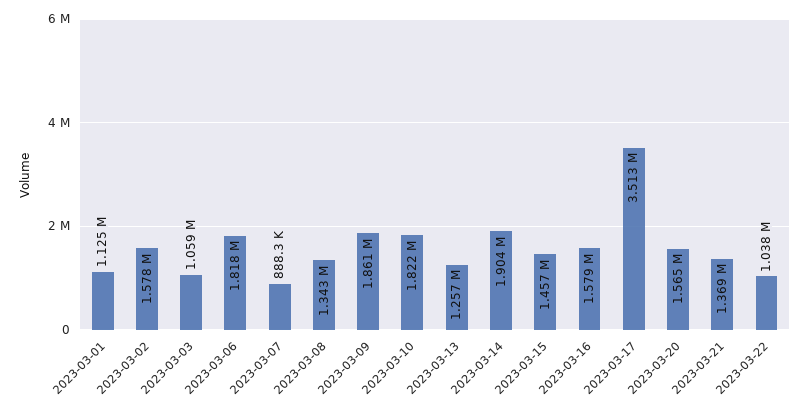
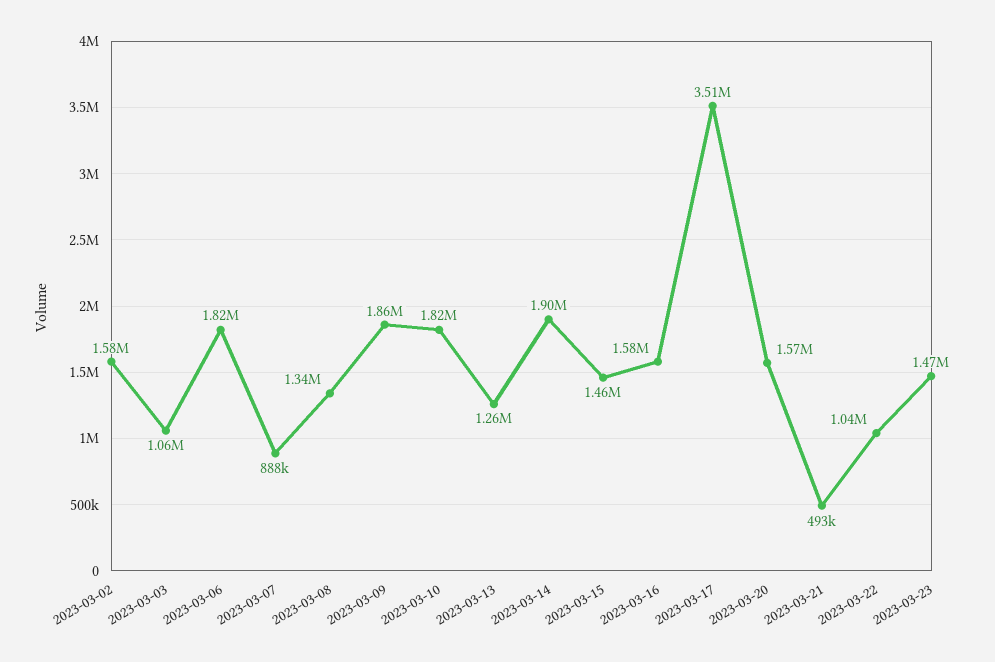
2023-03-01: 1125000 -> none
2023-03-21: 1369000 -> 493000
2023-03-23: none -> 1470000

